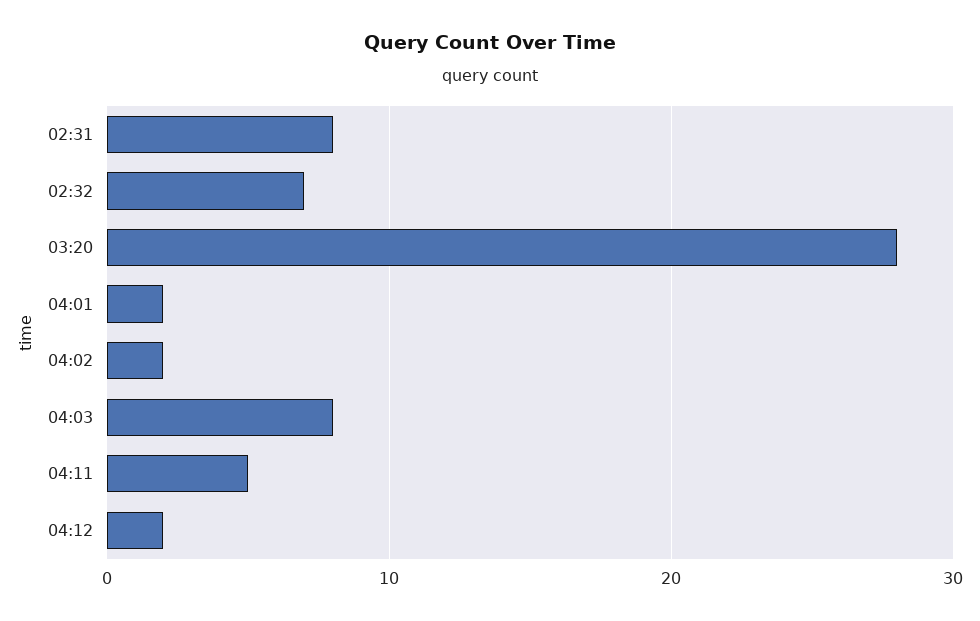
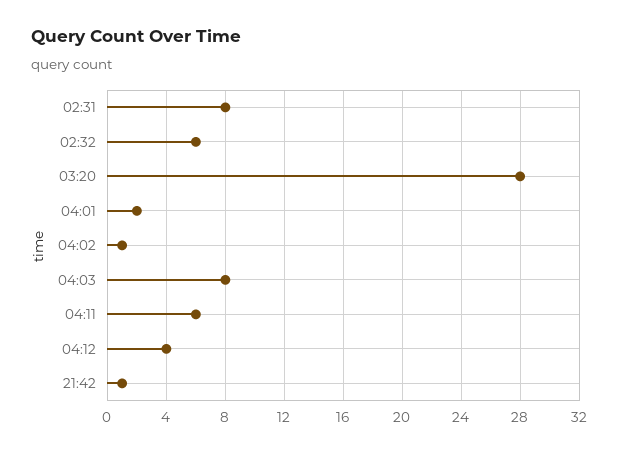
02:32: 7 -> 6
04:02: 2 -> 1
04:11: 5 -> 6
04:12: 2 -> 4
21:42: none -> 1

